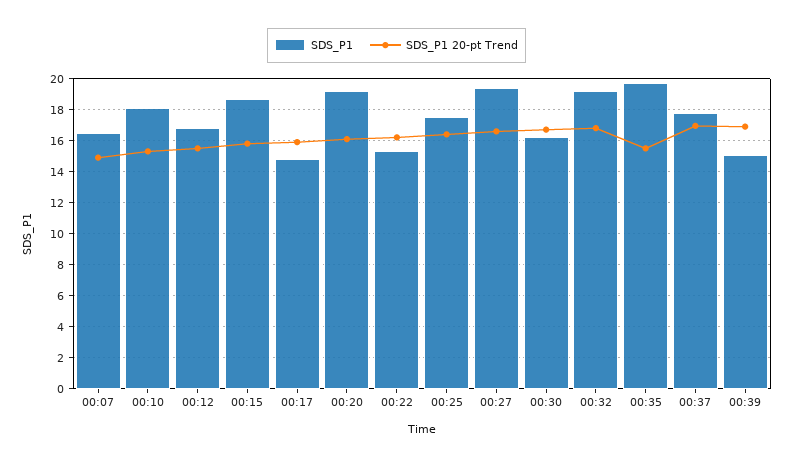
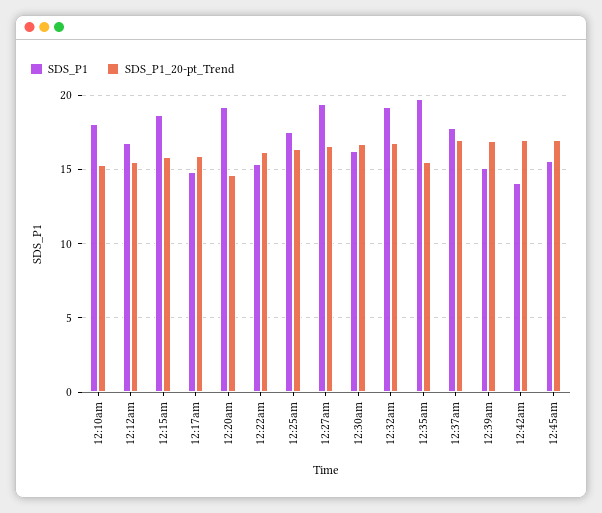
SDS_P1, 00:07: 16.5 -> none
SDS_P1 20-pt Trend, 00:07: 15 -> none
SDS_P1 20-pt Trend, 00:20: 16 -> 14.5
SDS_P1, 12:42am: none -> 14
SDS_P1 20-pt Trend, 12:42am: none -> 17
SDS_P1, 12:45am: none -> 15.5
SDS_P1 20-pt Trend, 12:45am: none -> 17

